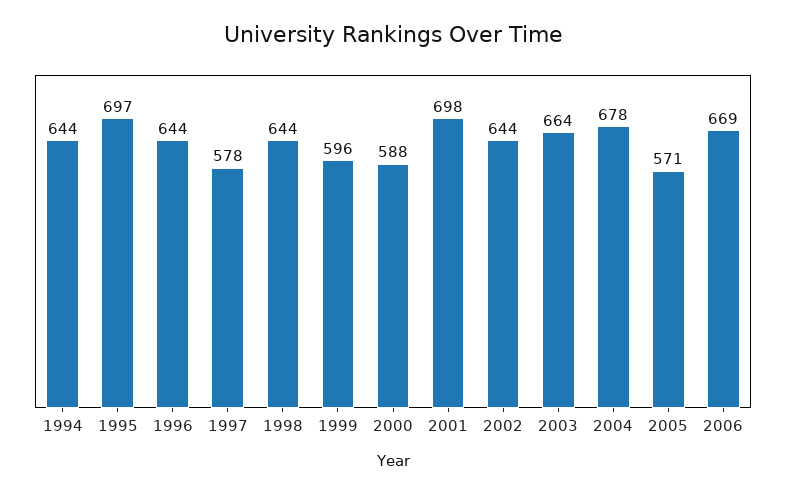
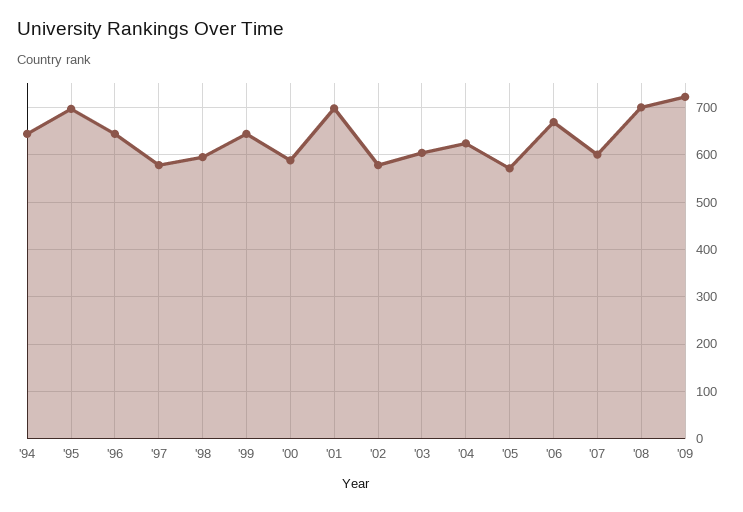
1998: 644 -> 600
1999: 596 -> 640
2002: 644 -> 580
2003: 664 -> 600
2004: 678 -> 620
'07: none -> 600
'08: none -> 700
'09: none -> 720

